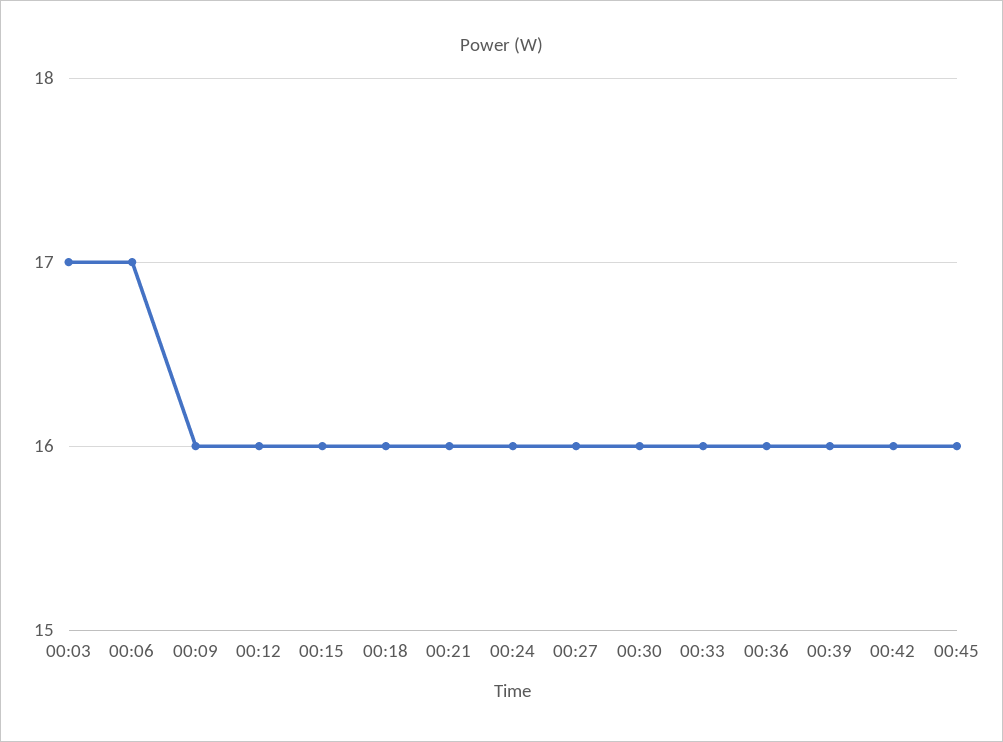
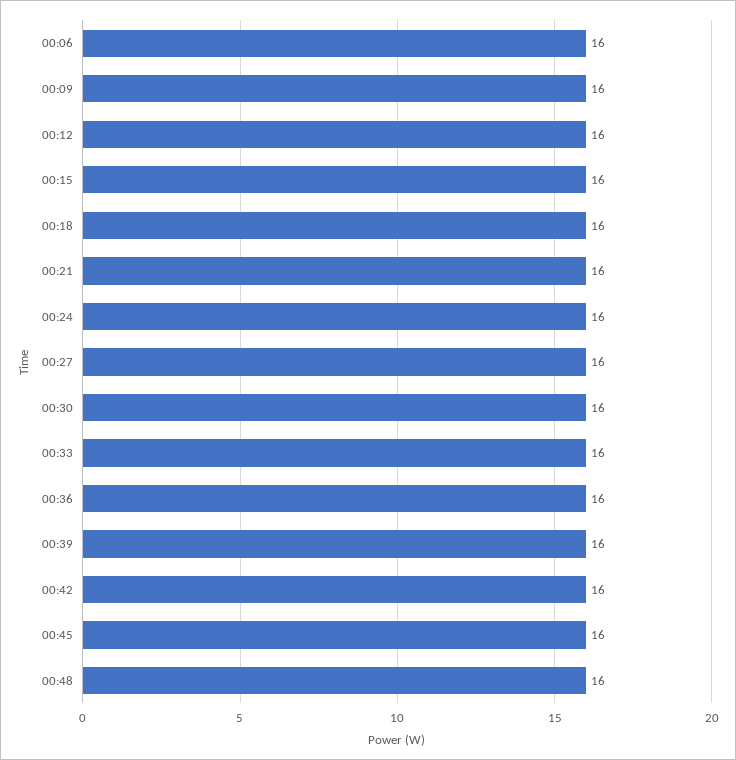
00:03: 17 -> none
00:06: 17 -> 16
00:48: none -> 16

